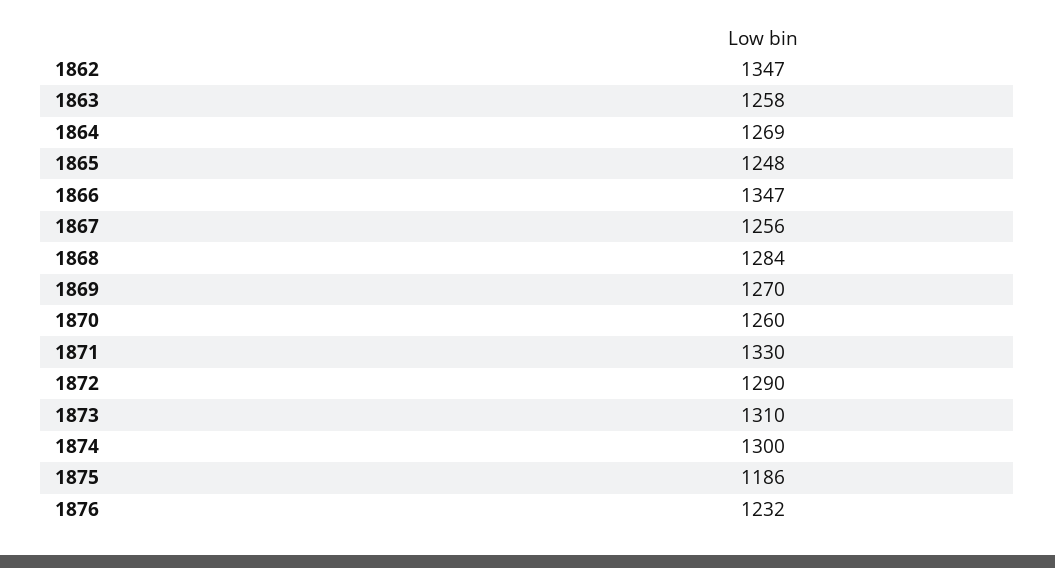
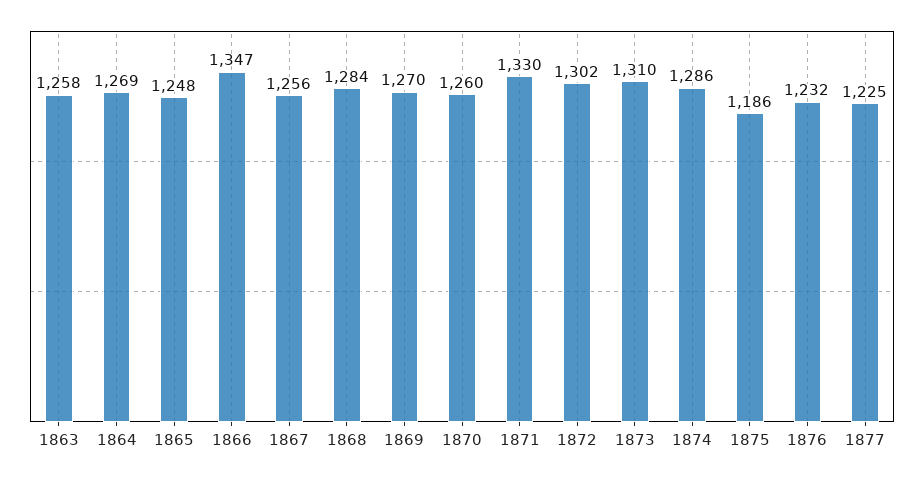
1862: 1347 -> none
1872: 1290 -> 1302
1874: 1300 -> 1286
1877: none -> 1225

